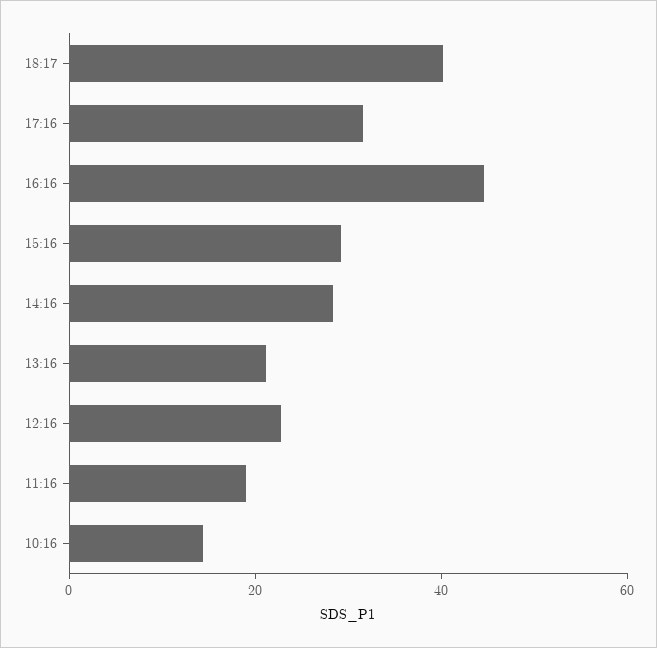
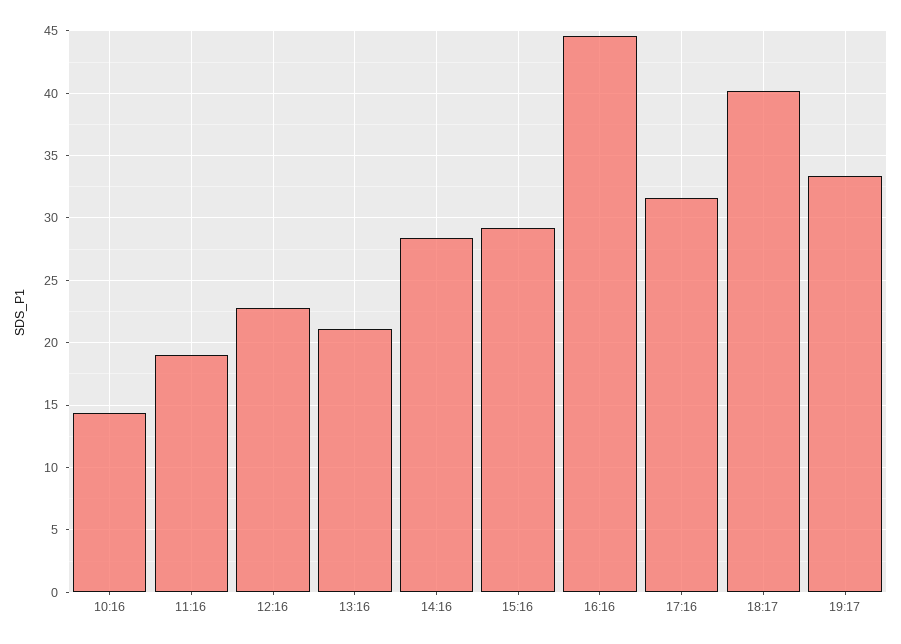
19:17: none -> 33.5

